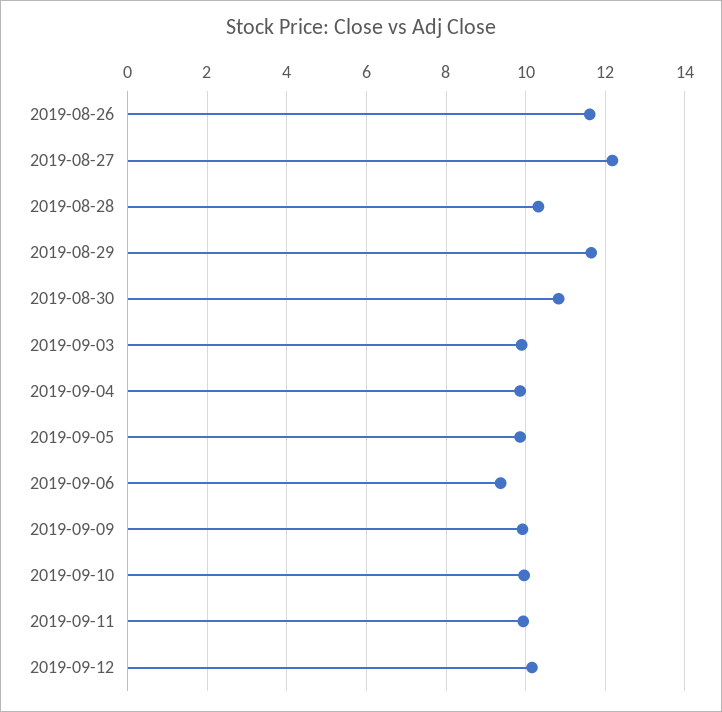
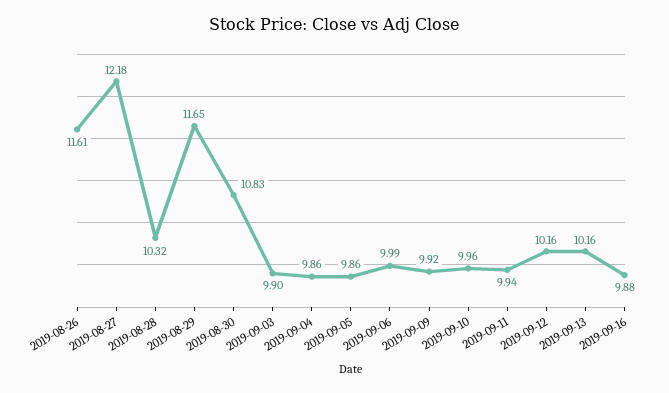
2019-09-06: 9.4 -> 9.99
2019-09-13: none -> 10.16
2019-09-16: none -> 9.88

